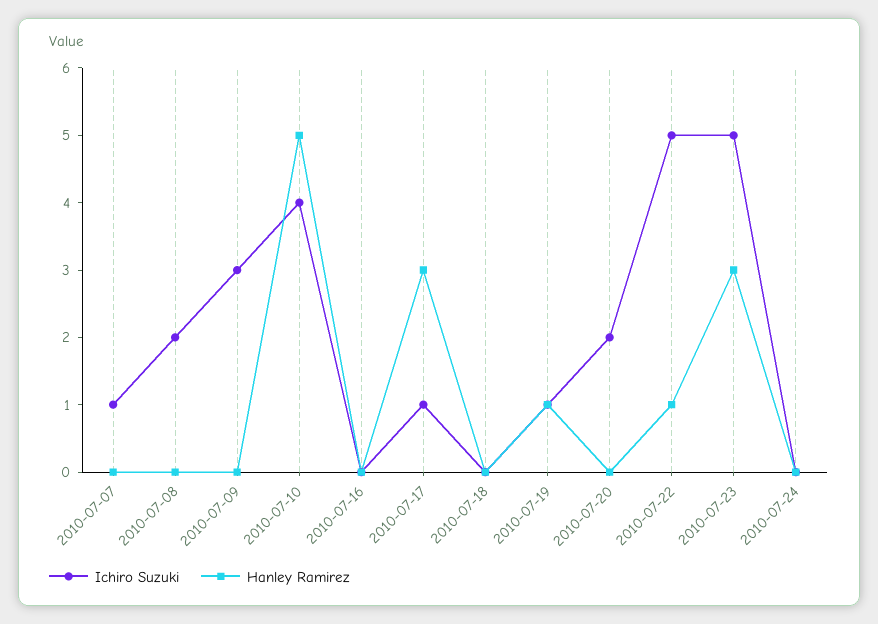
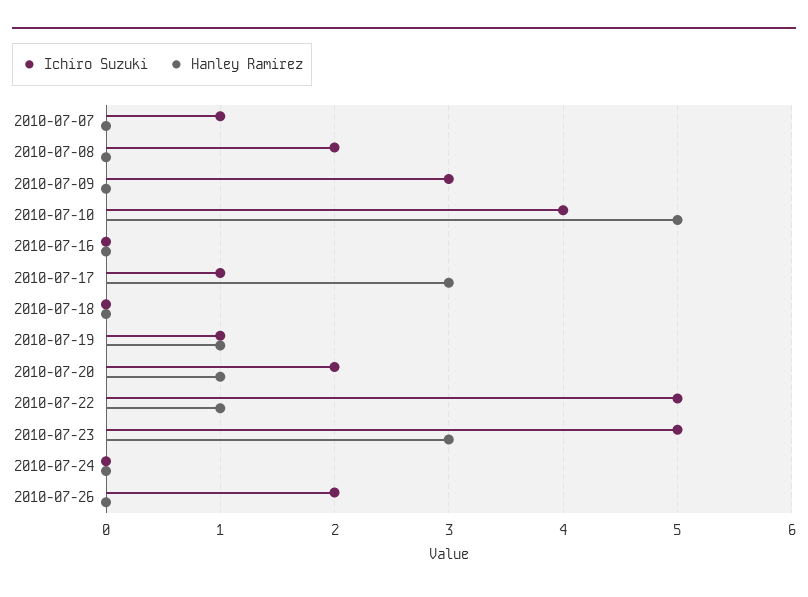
Hanley Ramirez, 2010-07-20: 0 -> 1
Ichiro Suzuki, 2010-07-26: none -> 2
Hanley Ramirez, 2010-07-26: none -> 0

